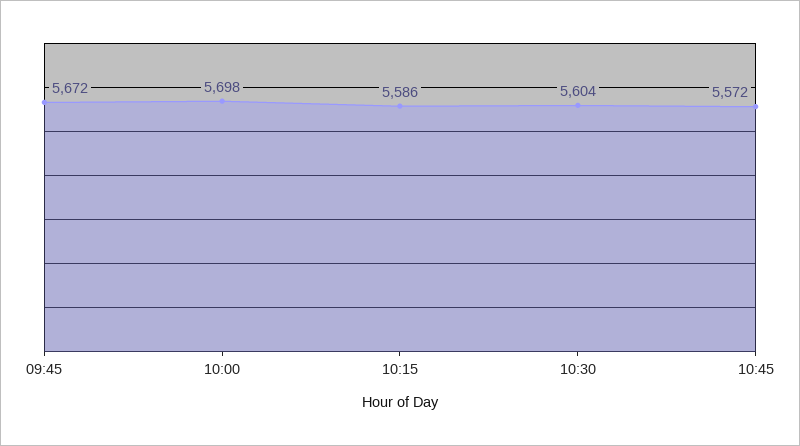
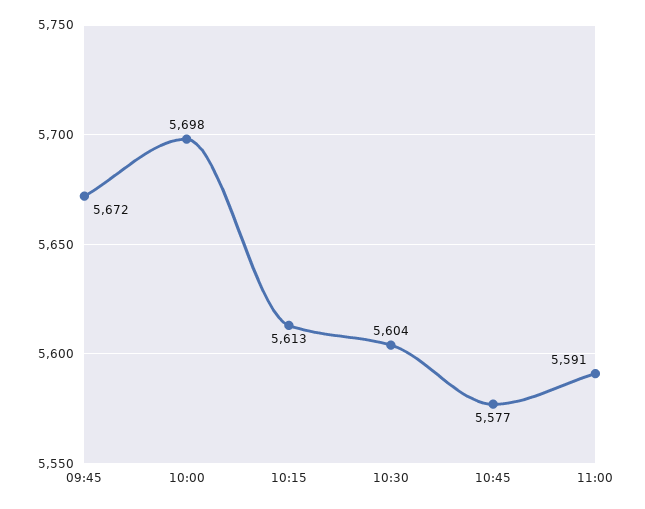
10:15: 5586 -> 5613
10:45: 5572 -> 5577
11:00: none -> 5591

